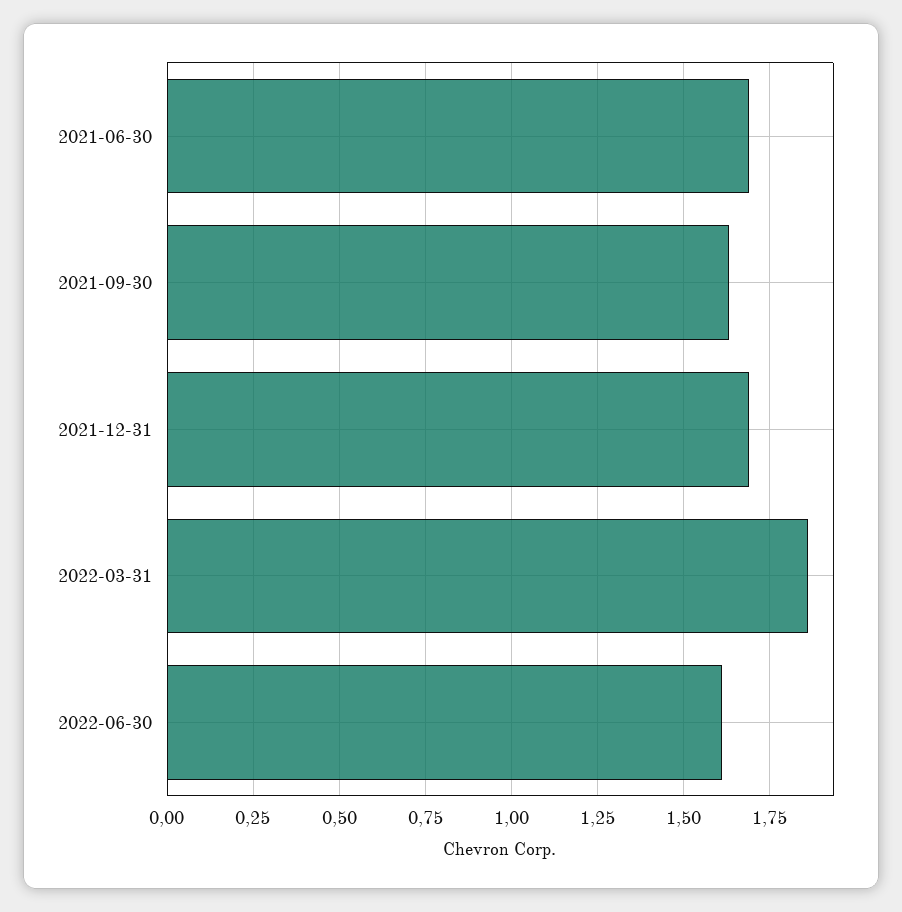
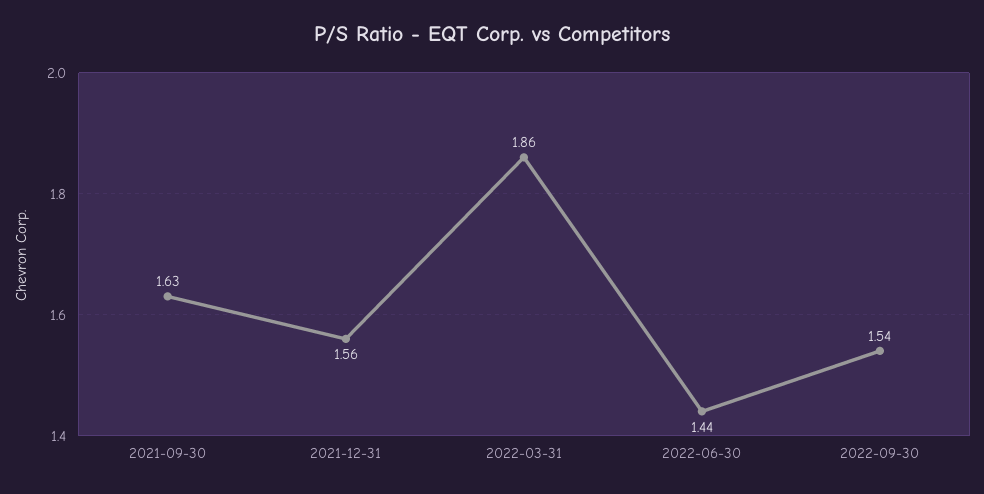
2021-06-30: 1.7 -> none
2021-12-31: 1.7 -> 1.56
2022-06-30: 1.6 -> 1.44
2022-09-30: none -> 1.54

